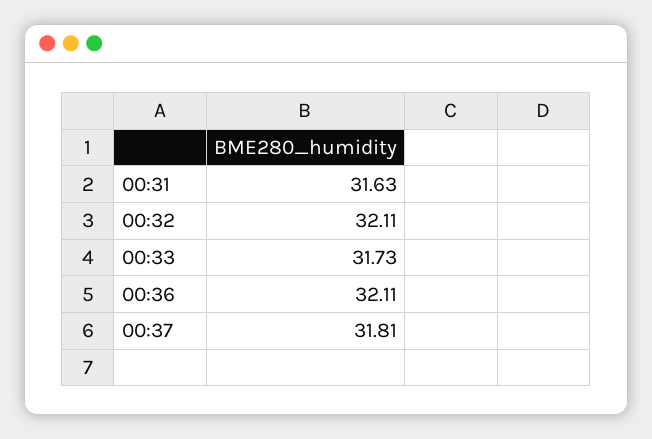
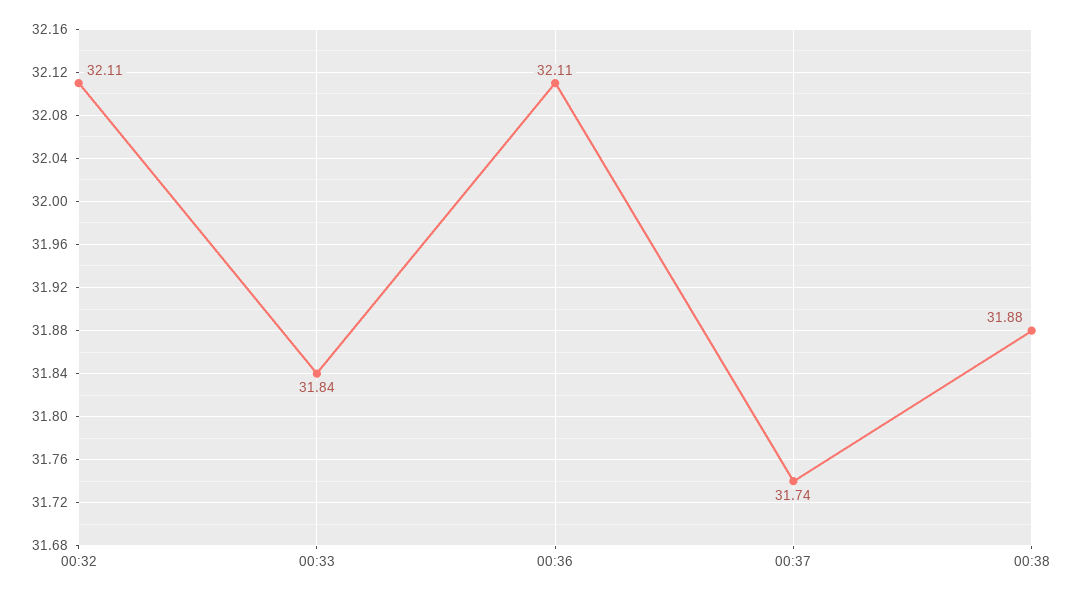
00:31: 31.63 -> none
00:33: 31.73 -> 31.84
00:37: 31.81 -> 31.74
00:38: none -> 31.88

